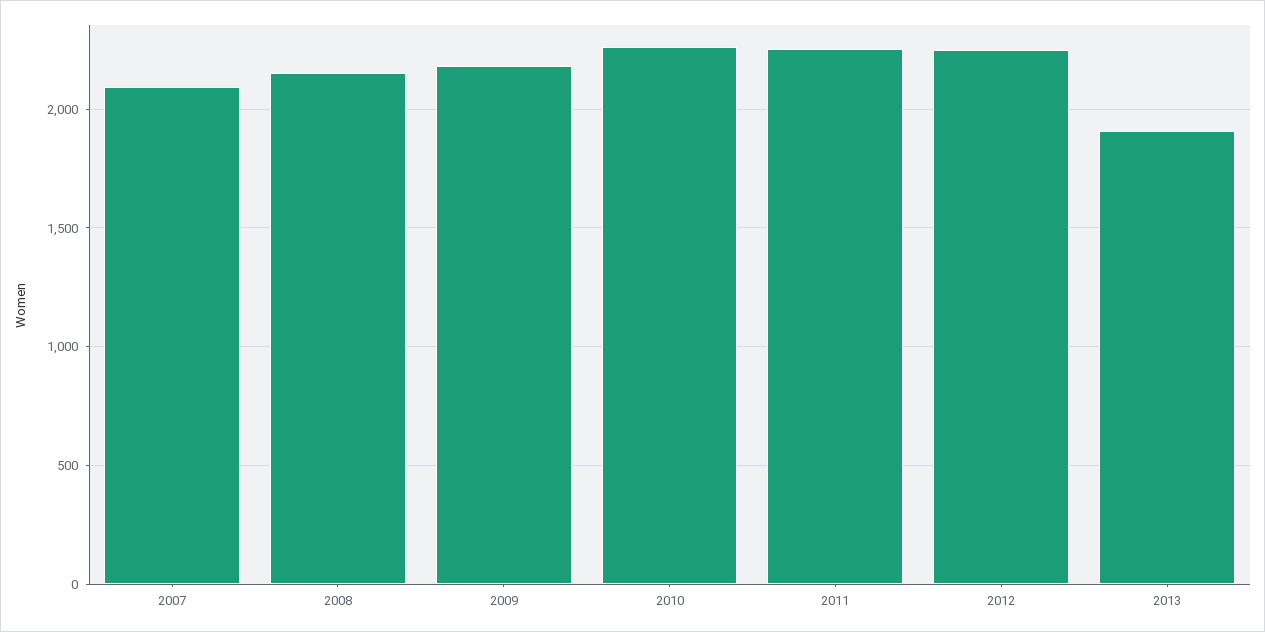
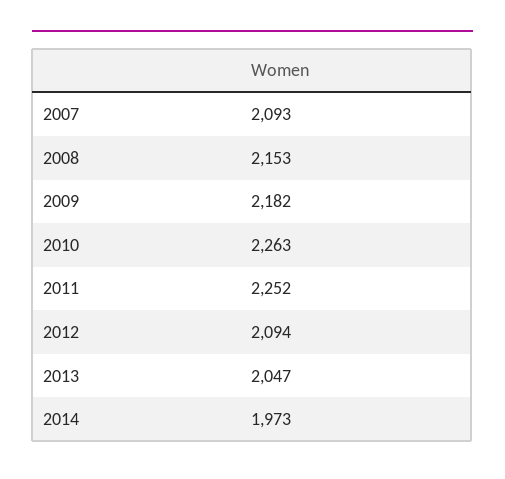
2012: 2250 -> 2094
2013: 1900 -> 2047
2014: none -> 1973

